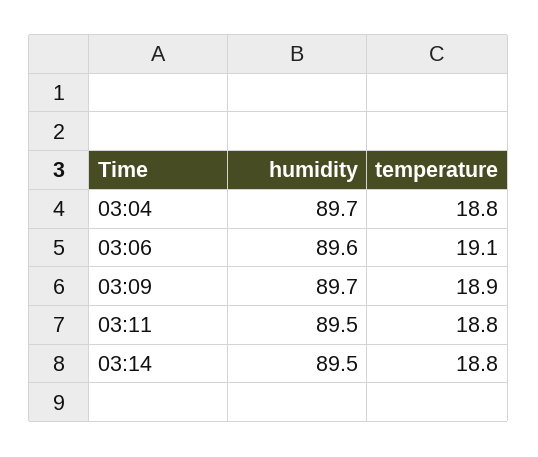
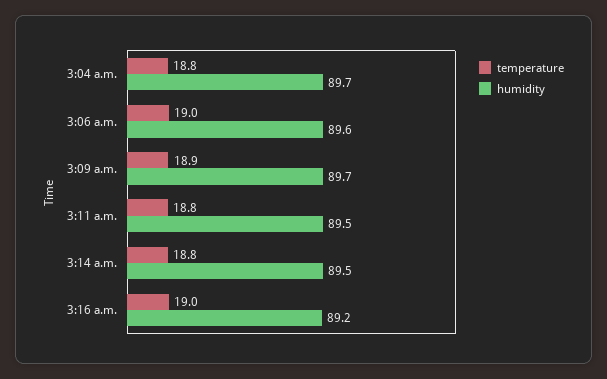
temperature, 03:06: 19.1 -> 19
temperature, 3:16 a.m.: none -> 19
humidity, 3:16 a.m.: none -> 89.2

